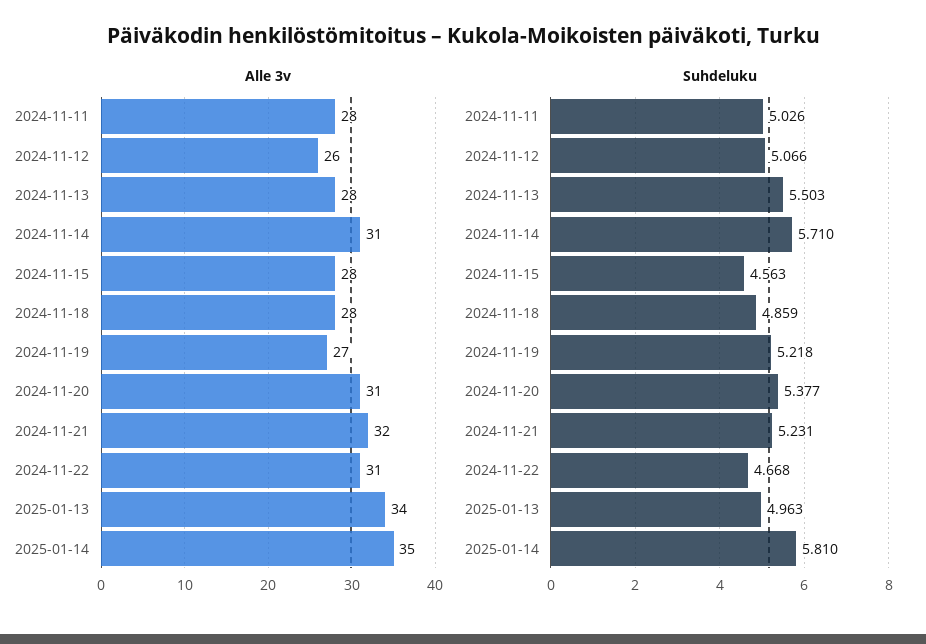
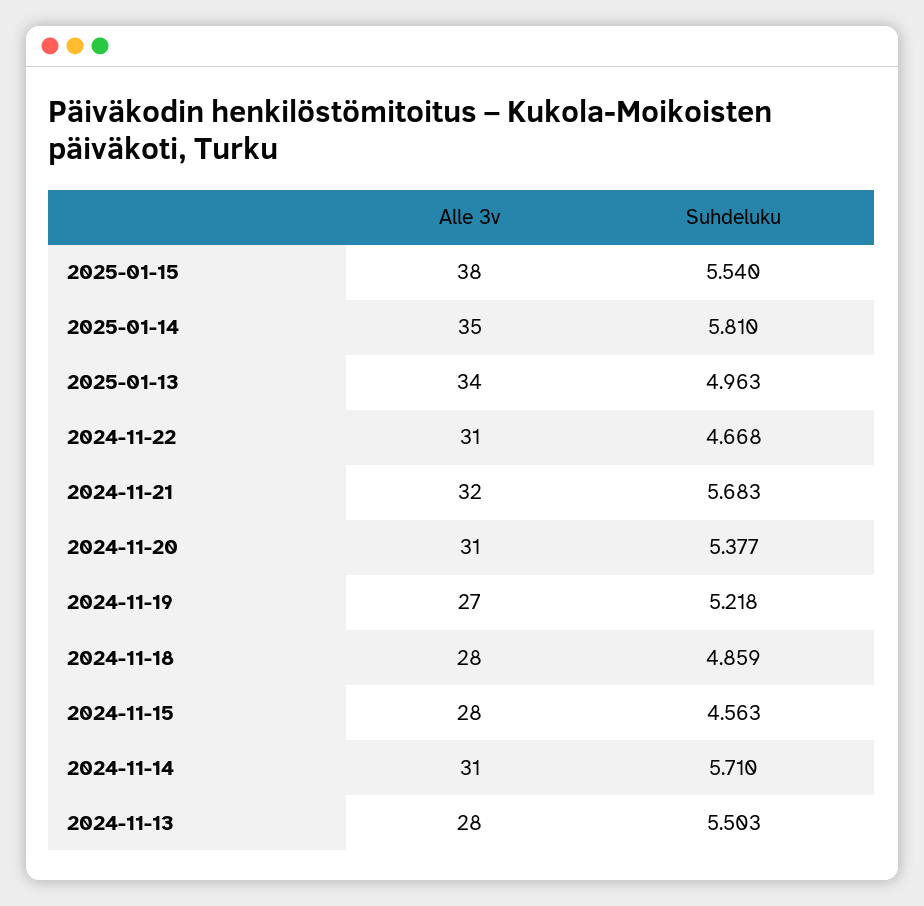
Alle 3v, 2024-11-11: 28 -> none
Alle 3v, 2024-11-12: 26 -> none
Suhdeluku, 2024-11-11: 5.026 -> none
Suhdeluku, 2024-11-12: 5.066 -> none
Suhdeluku, 2024-11-21: 5.231 -> 5.683
Alle 3v, 2025-01-15: none -> 38
Suhdeluku, 2025-01-15: none -> 5.54

